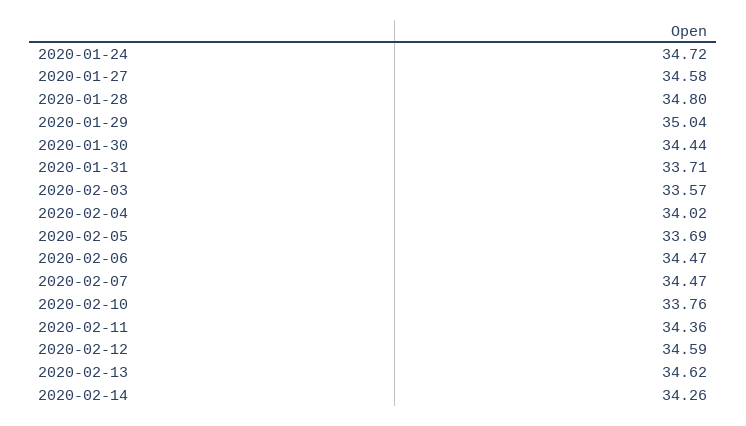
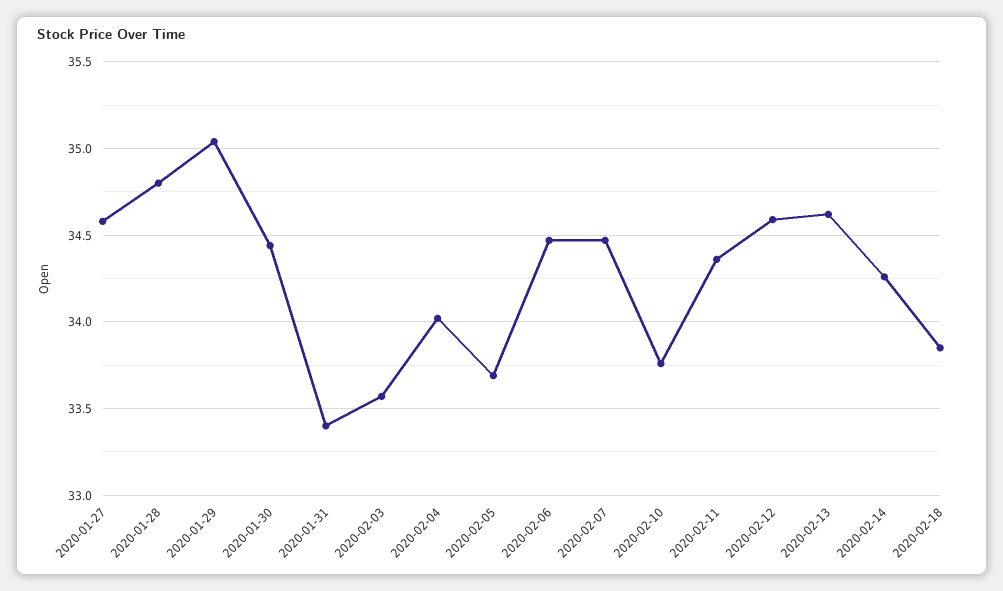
2020-01-24: 34.72 -> none
2020-01-31: 33.71 -> 33.4
2020-02-18: none -> 33.85

